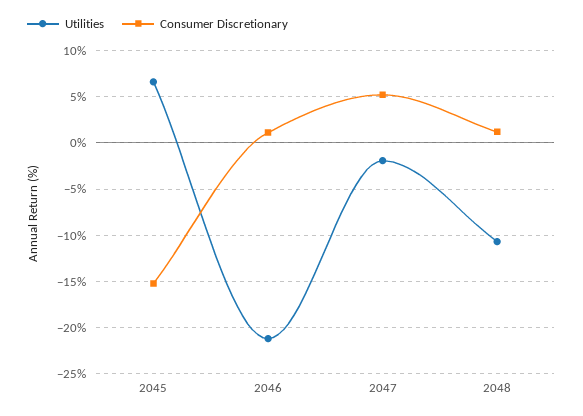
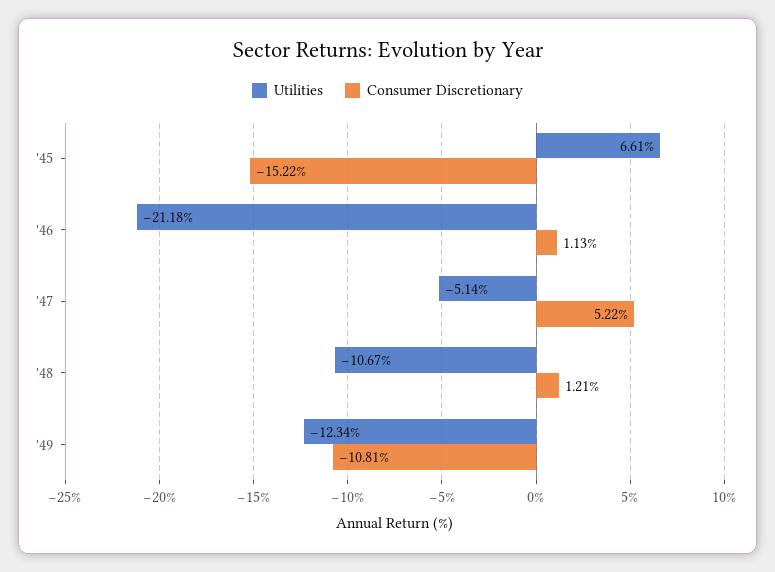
Utilities, 2047: -2 -> -5.14
Utilities, '49: none -> -12.34
Consumer Discretionary, '49: none -> -10.81

